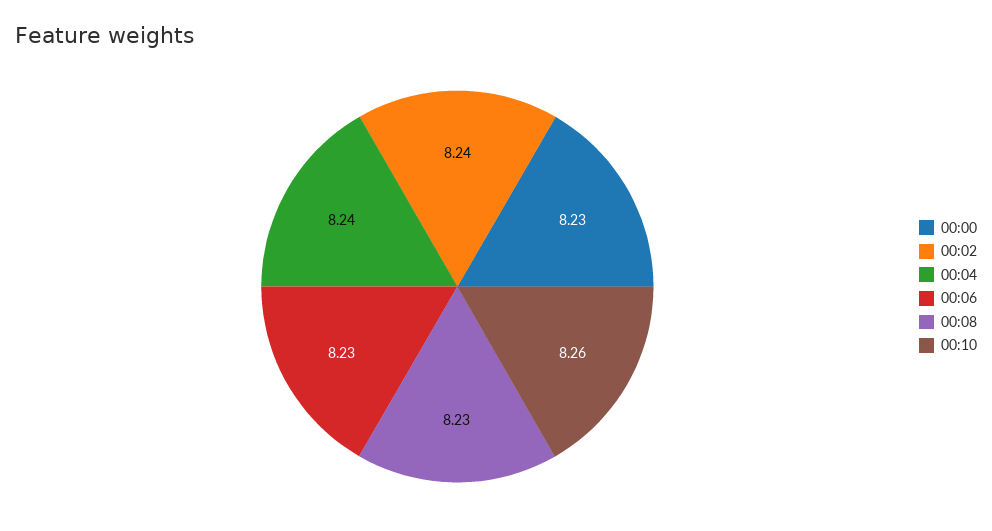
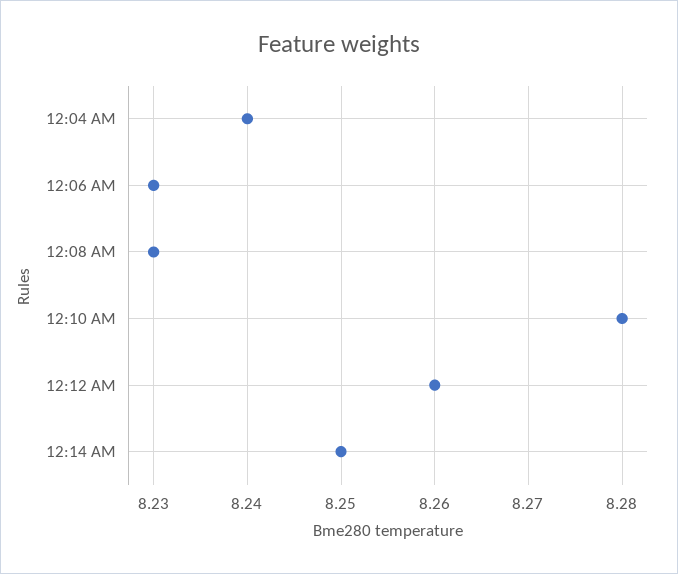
00:00: 8.23 -> none
00:02: 8.24 -> none
00:10: 8.26 -> 8.28
12:12 AM: none -> 8.26
12:14 AM: none -> 8.25

